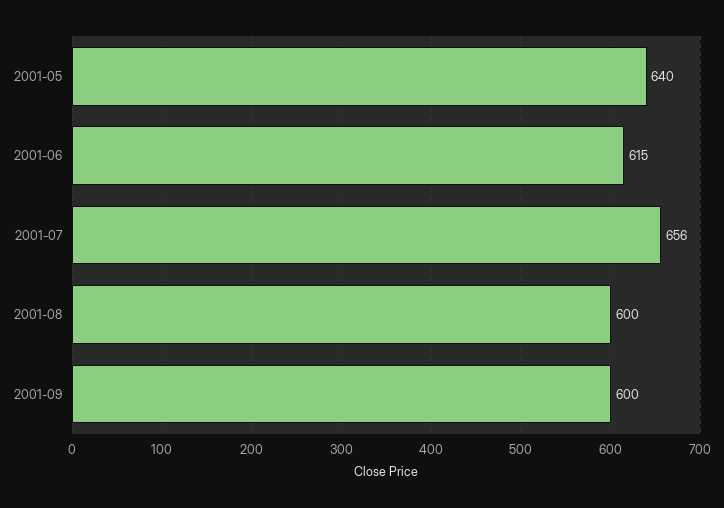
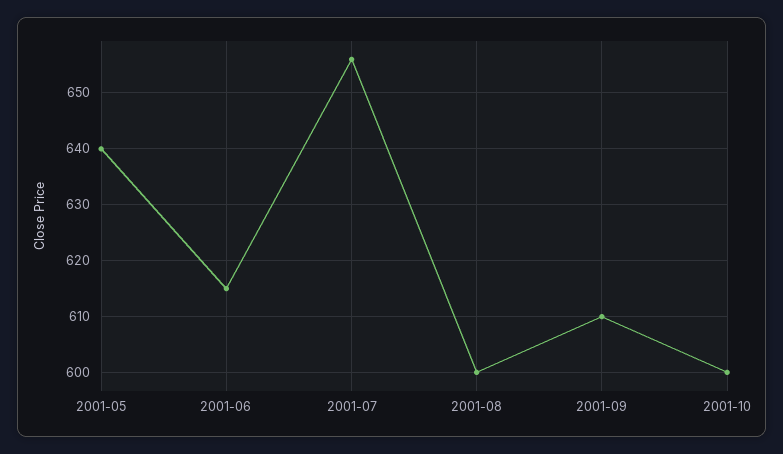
2001-09: 600 -> 610
2001-10: none -> 600

